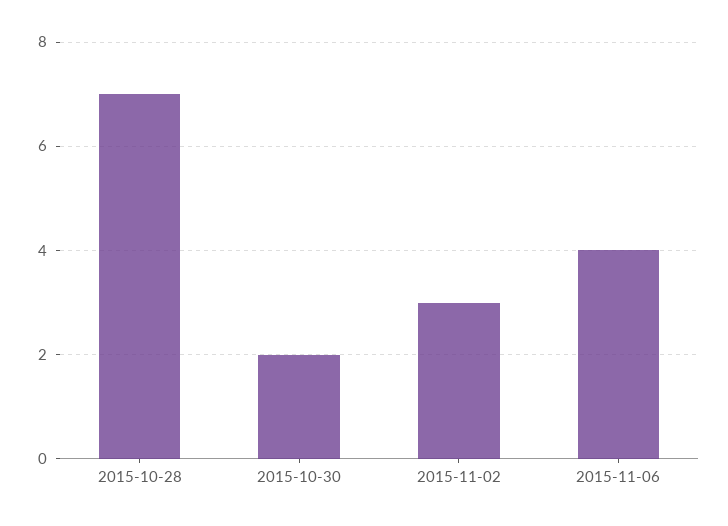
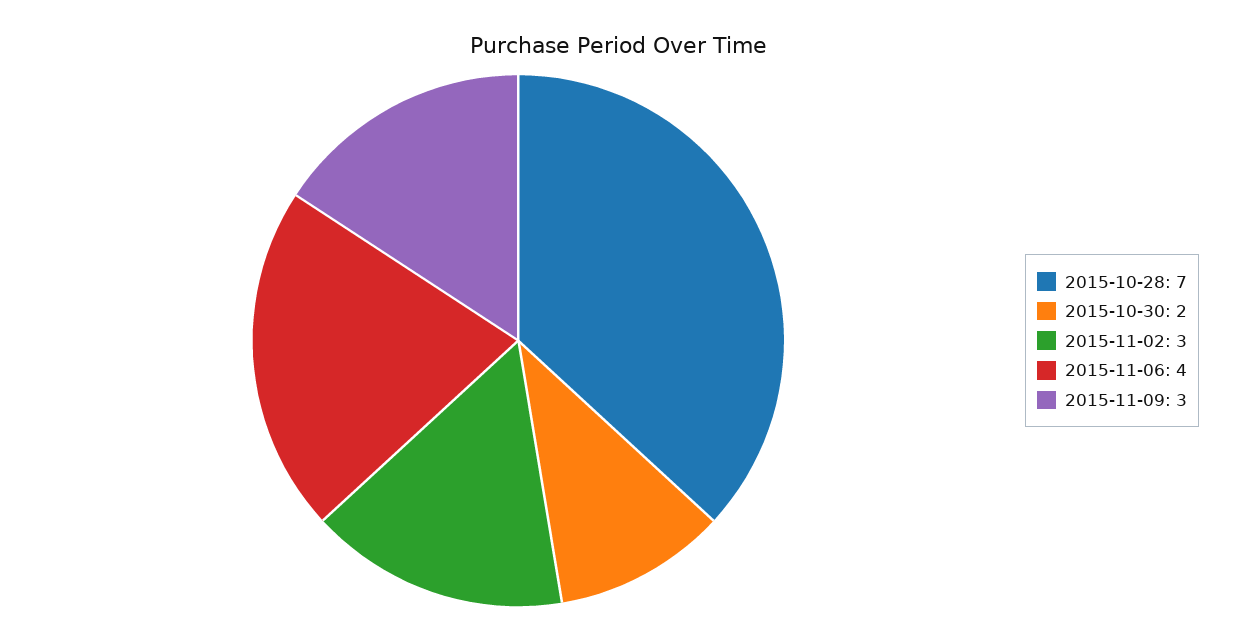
2015-11-09: none -> 3

